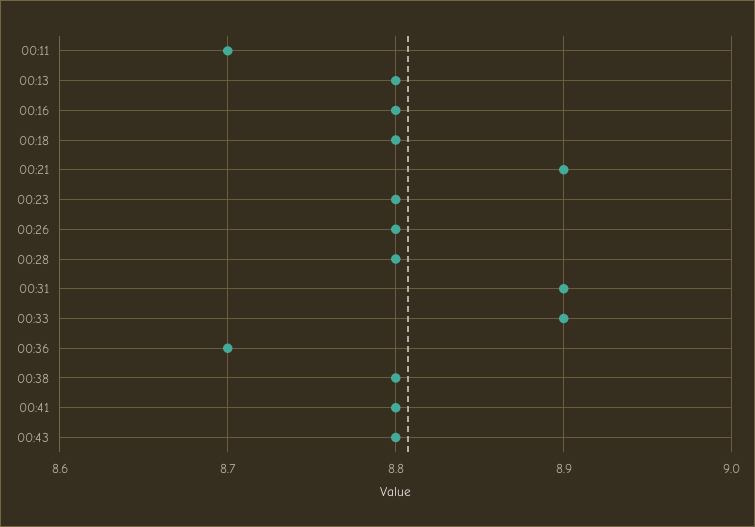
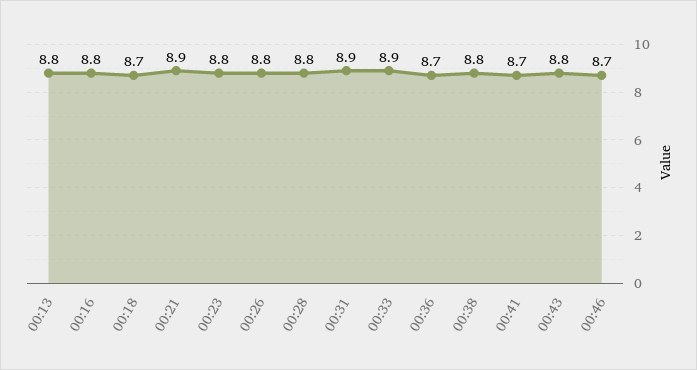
00:11: 8.7 -> none
00:18: 8.8 -> 8.7
00:41: 8.8 -> 8.7
00:46: none -> 8.7

